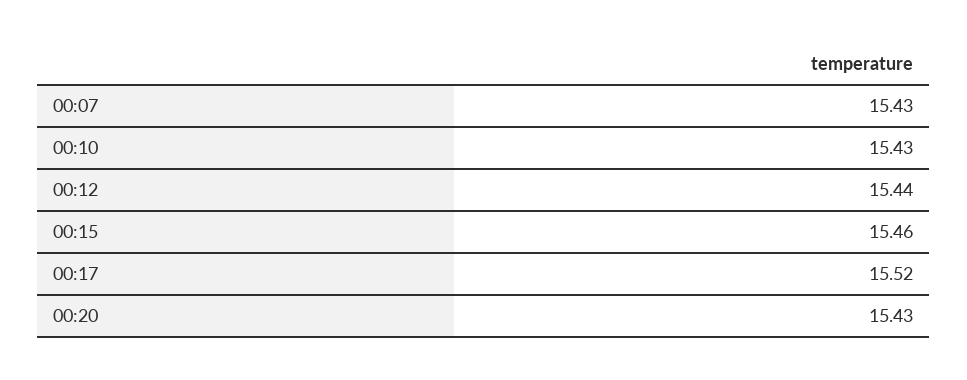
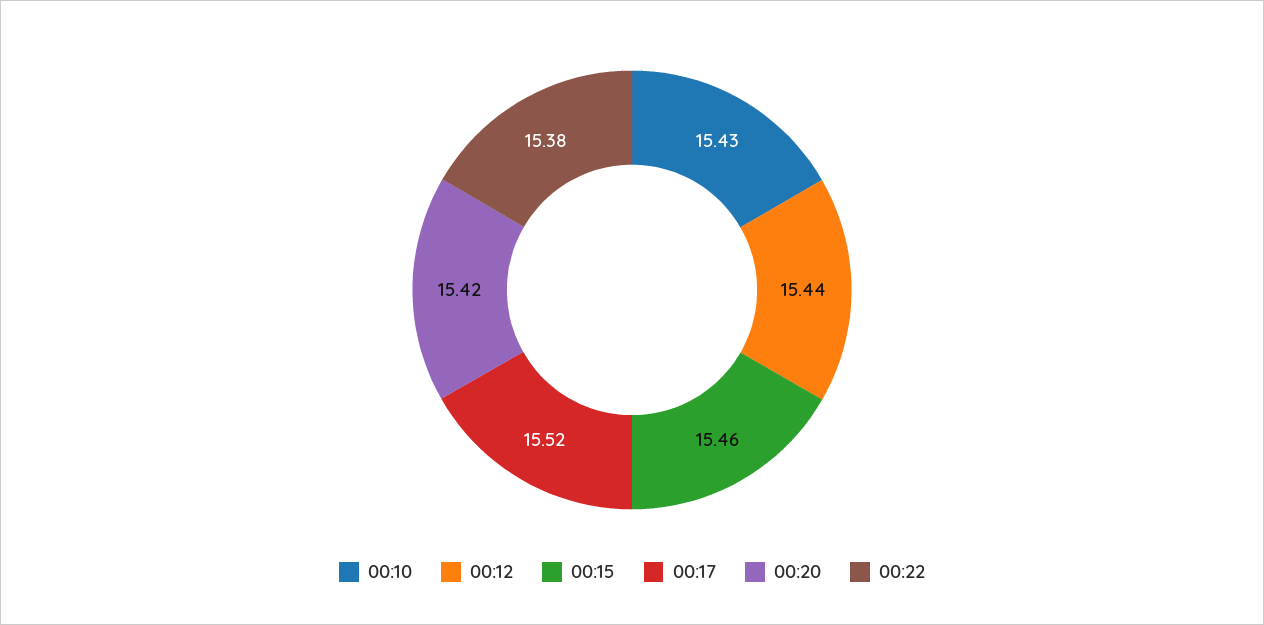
00:07: 15.43 -> none
00:20: 15.43 -> 15.42
00:22: none -> 15.38

